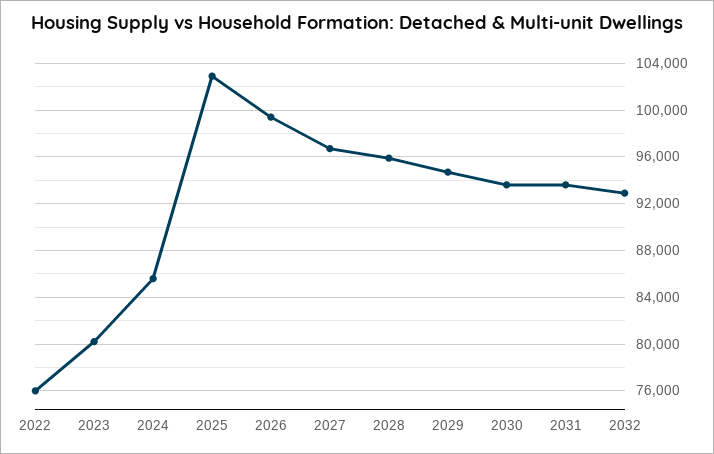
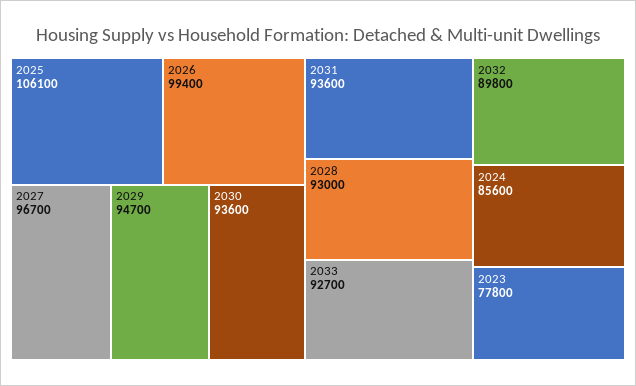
2022: 76000 -> none
2023: 80000 -> 77800
2025: 103000 -> 106100
2028: 96000 -> 93000
2032: 93000 -> 89800
2033: none -> 92700

